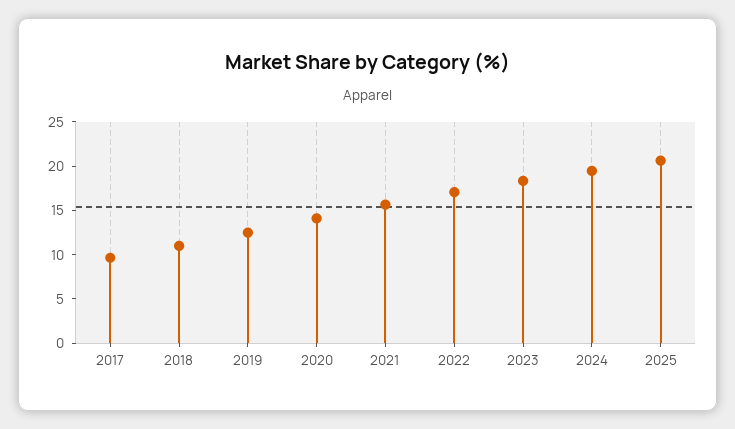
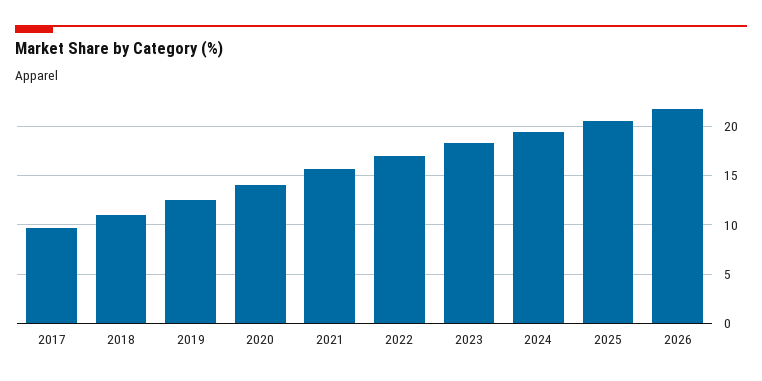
2026: none -> 22

